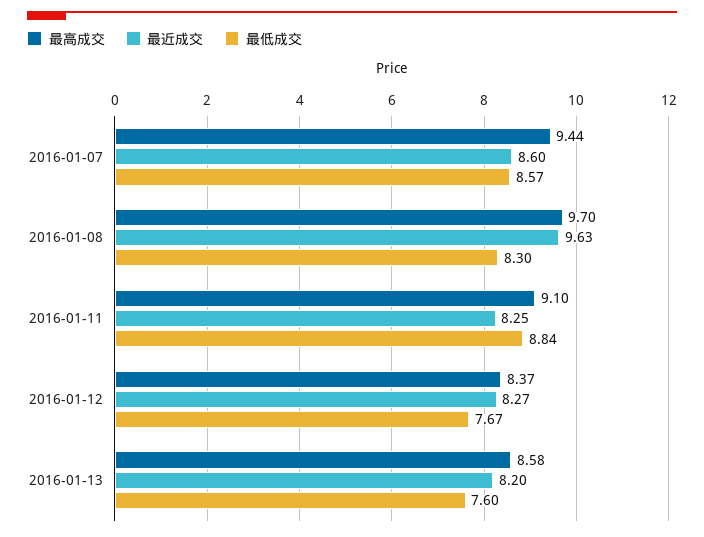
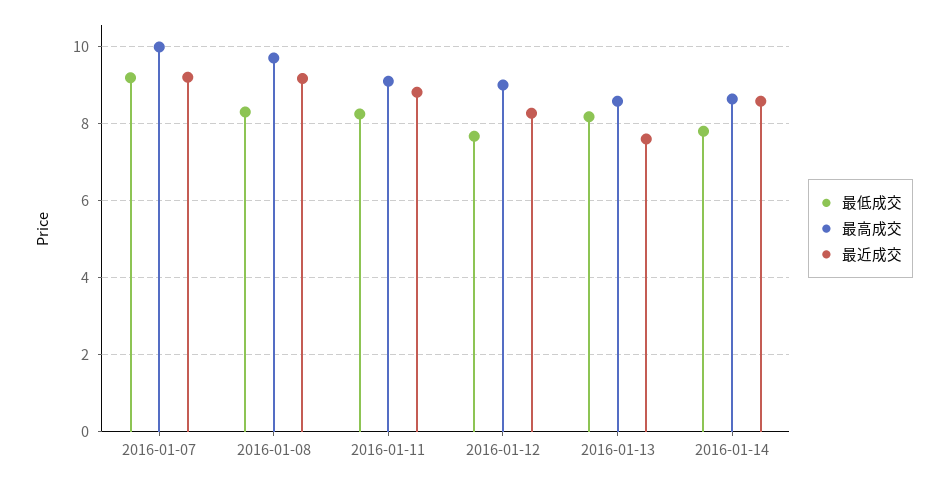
最高成交, 2016-01-07: 9.44 -> 10
最近成交, 2016-01-07: 8.6 -> 9.2
最低成交, 2016-01-07: 8.57 -> 9.2
最近成交, 2016-01-08: 9.63 -> 9.2
最近成交, 2016-01-11: 8.25 -> 8.8
最低成交, 2016-01-11: 8.84 -> 8.2
最高成交, 2016-01-12: 8.37 -> 9
最近成交, 2016-01-13: 8.2 -> 7.6
最低成交, 2016-01-13: 7.6 -> 8.2
最低成交, 2016-01-14: none -> 7.8
最高成交, 2016-01-14: none -> 8.6
最近成交, 2016-01-14: none -> 8.6

